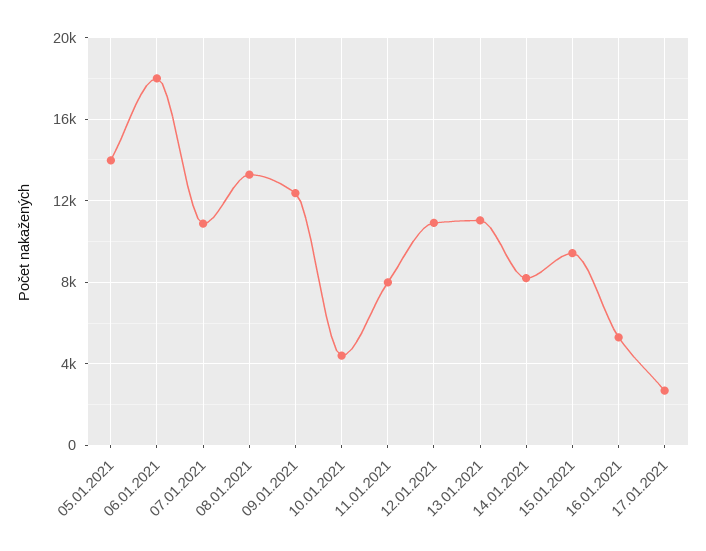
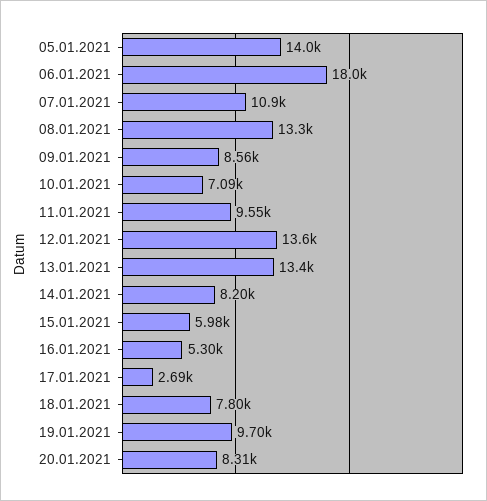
09.01.2021: 12500 -> 8560
10.01.2021: 4500 -> 7090
11.01.2021: 8000 -> 9550
12.01.2021: 11000 -> 13600
13.01.2021: 11000 -> 13400
15.01.2021: 9500 -> 5980
18.01.2021: none -> 7800
19.01.2021: none -> 9700
20.01.2021: none -> 8310

